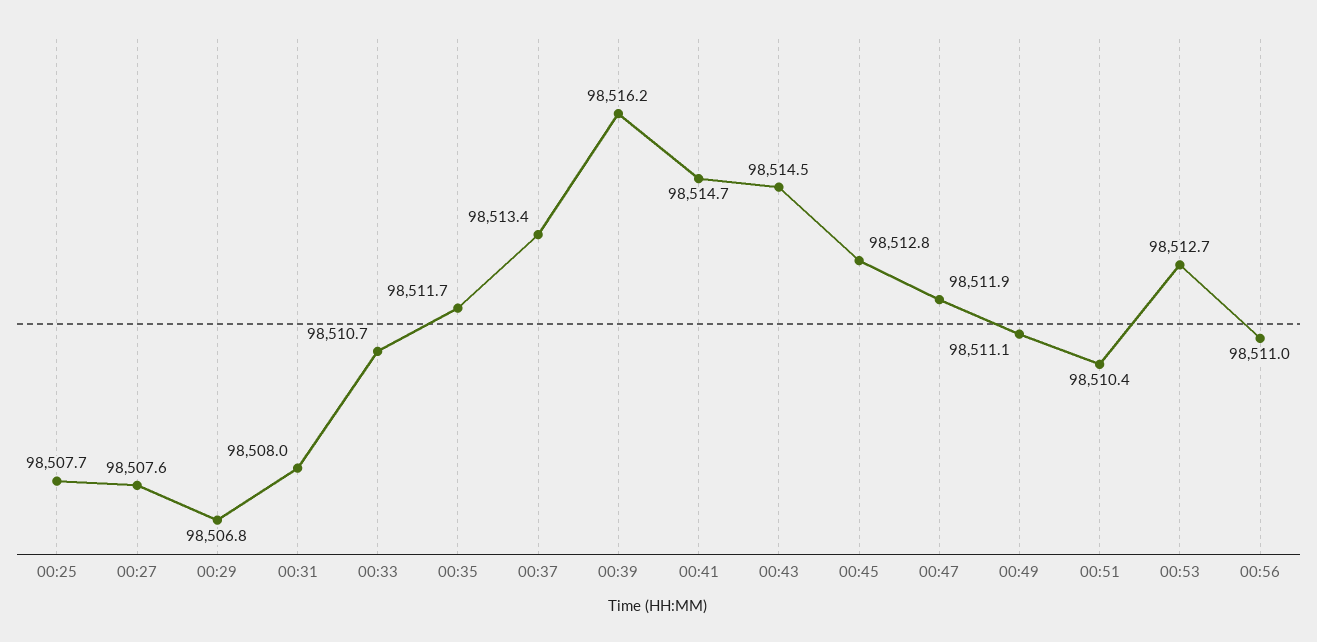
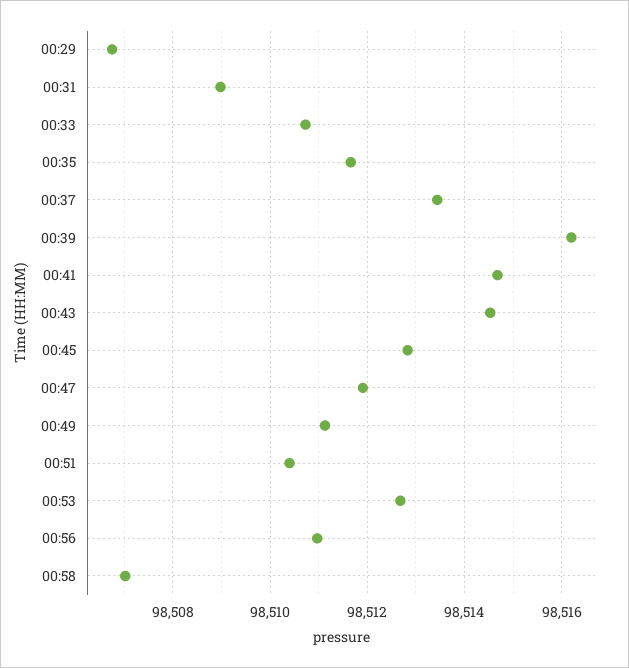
00:25: 98507.7 -> none
00:27: 98507.6 -> none
00:31: 98508 -> 98509
00:58: none -> 98507

